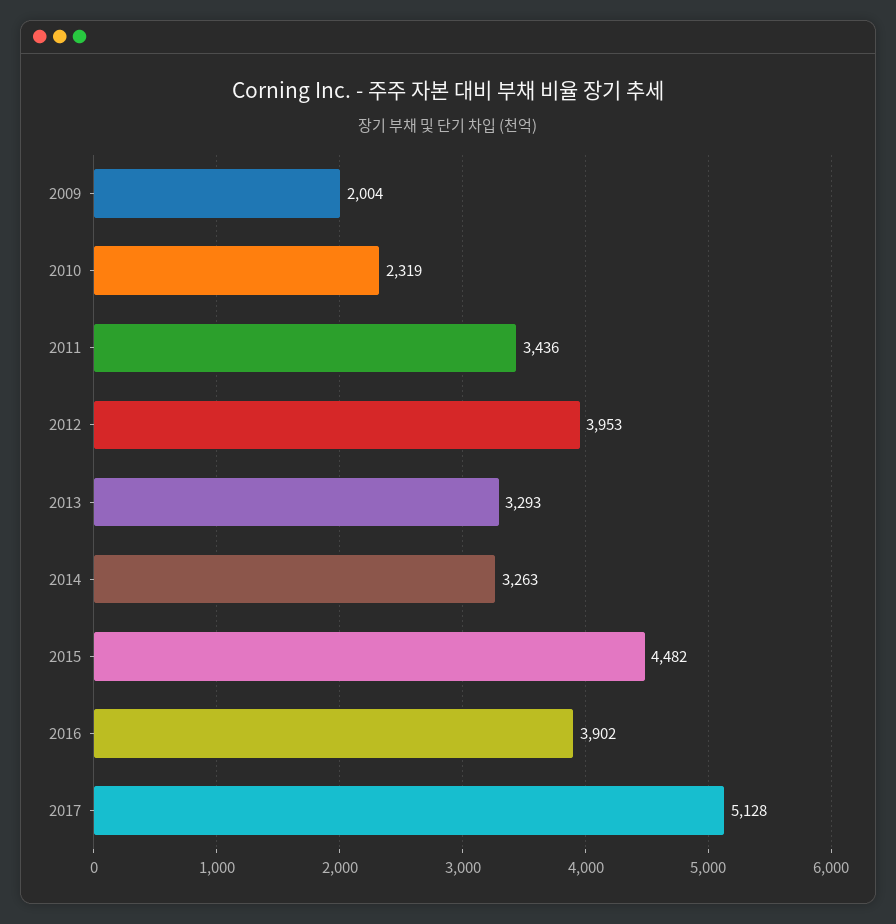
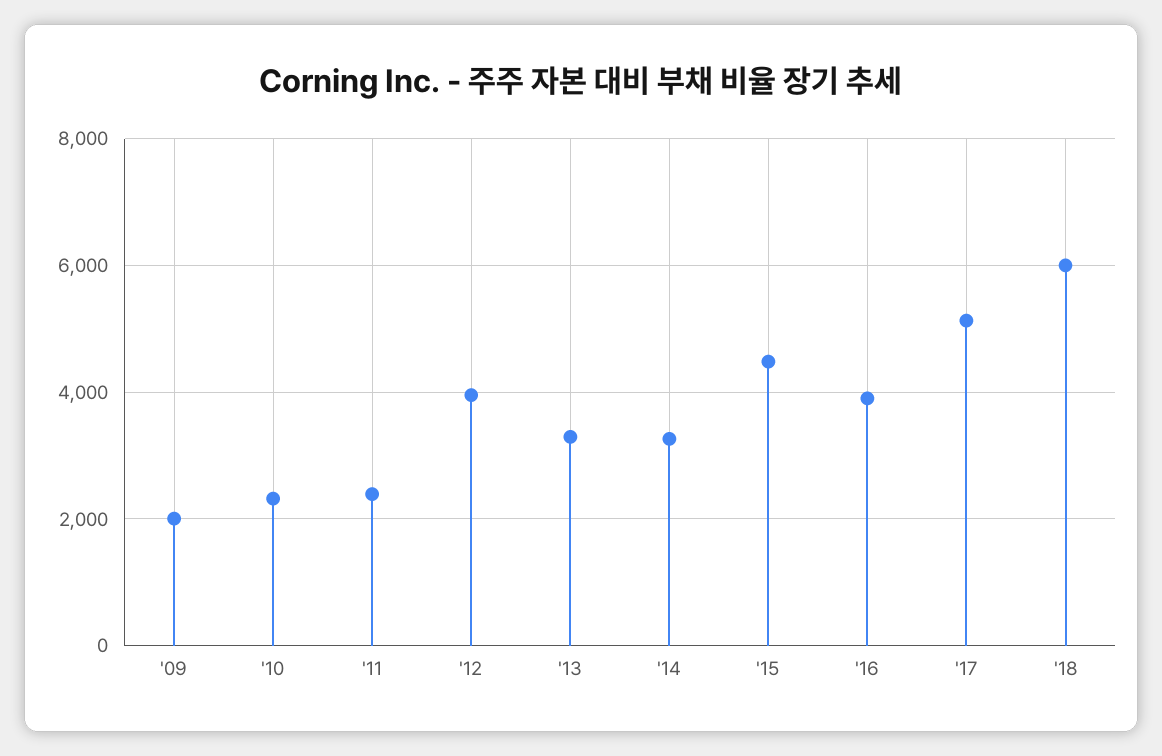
2011: 3436 -> 2400
'18: none -> 6000

